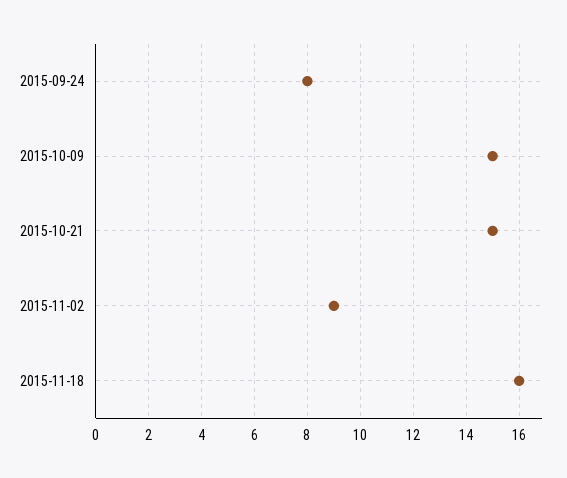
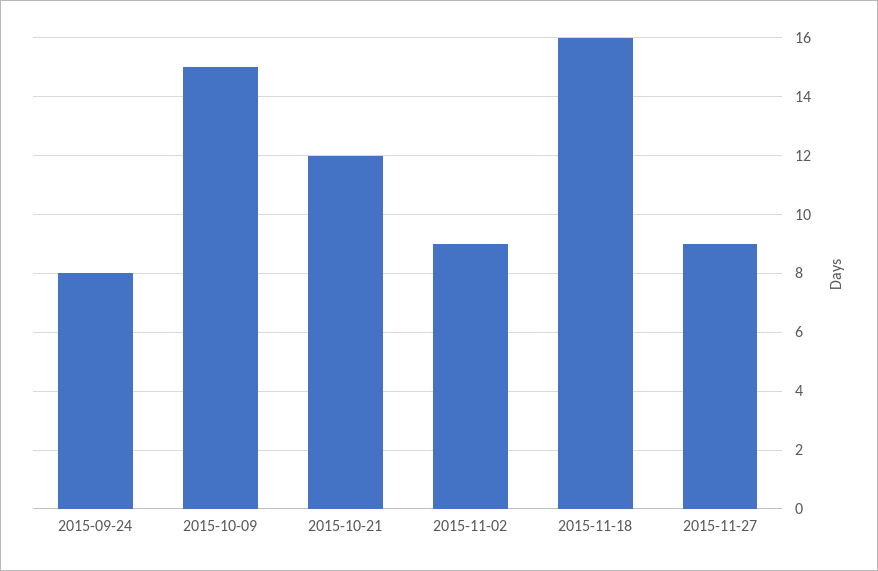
2015-10-21: 15 -> 12
2015-11-27: none -> 9

